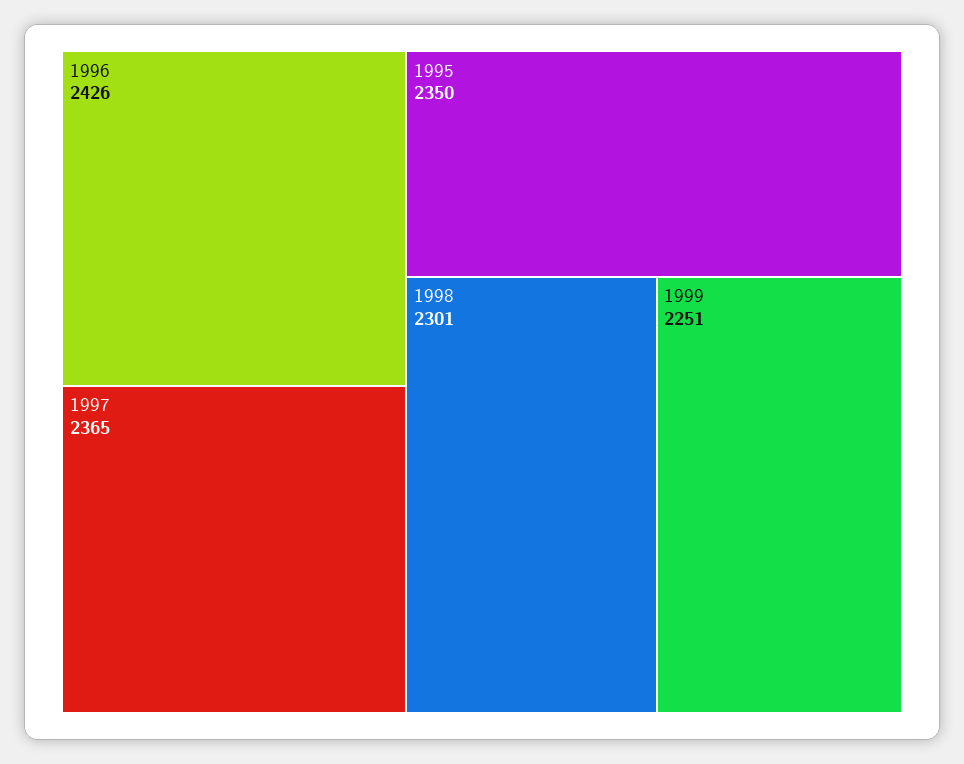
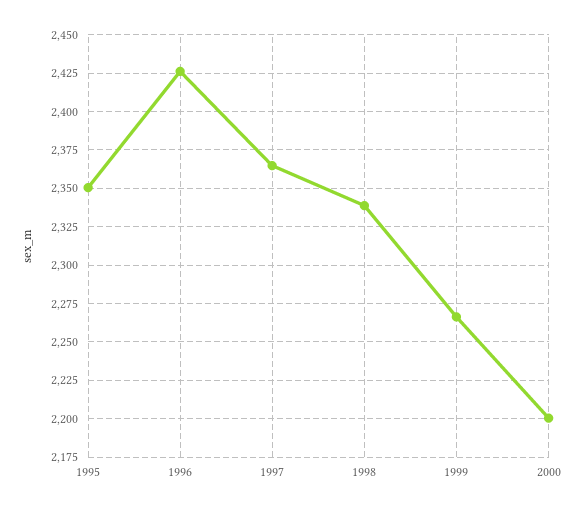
1998: 2301 -> 2340
1999: 2251 -> 2265
2000: none -> 2200

